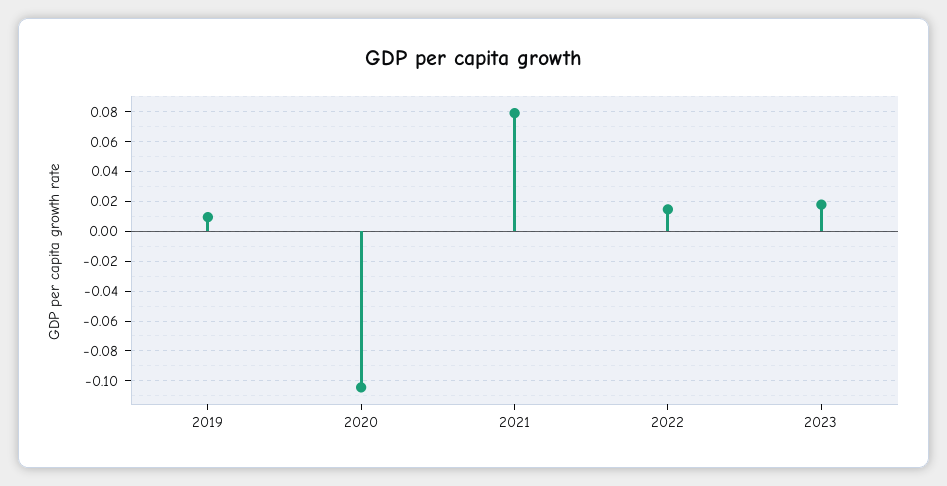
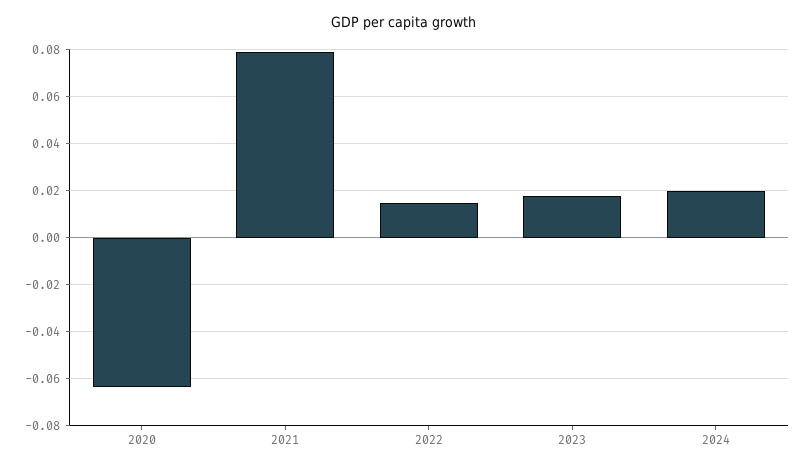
2019: 0.01 -> none
2020: -0.105 -> -0.065
2024: none -> 0.02

